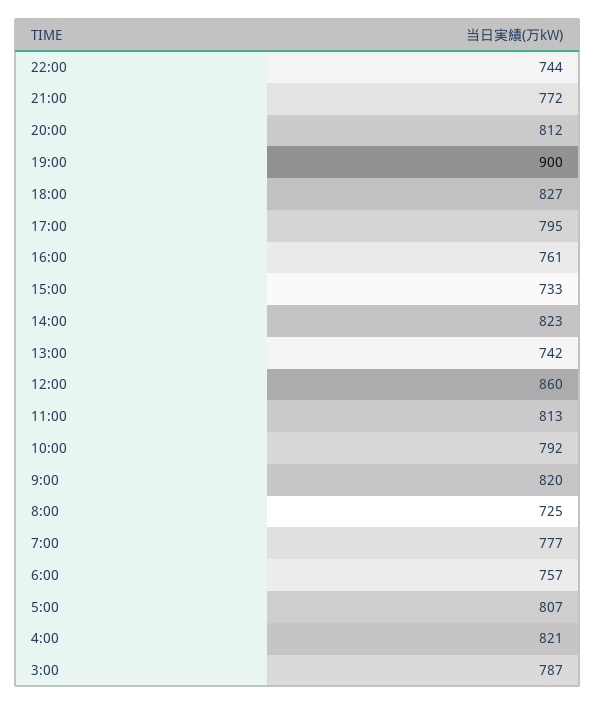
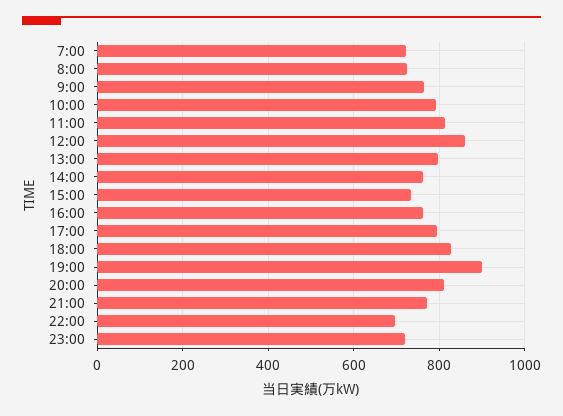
22:00: 744 -> 700
14:00: 823 -> 760
13:00: 742 -> 800
9:00: 820 -> 760
7:00: 777 -> 720
6:00: 757 -> none
5:00: 807 -> none
4:00: 821 -> none
3:00: 787 -> none
23:00: none -> 720

